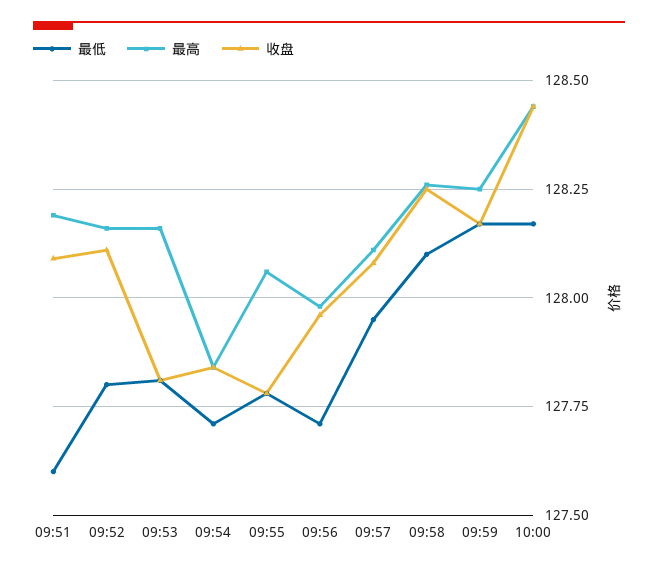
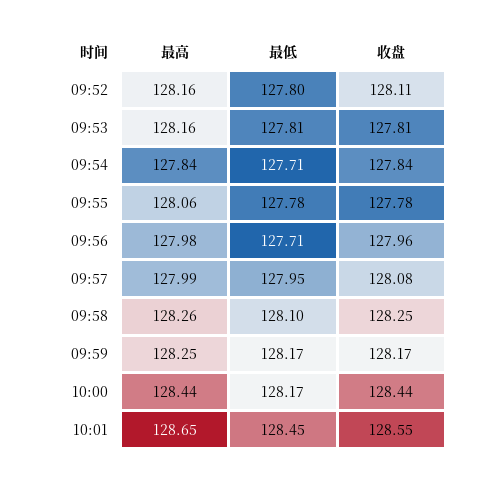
最低, 09:51: 127.6 -> none
最高, 09:51: 128.2 -> none
收盘, 09:51: 128.1 -> none
最高, 09:57: 128.1 -> 127.99
最高, 10:01: none -> 128.65
最低, 10:01: none -> 128.45
收盘, 10:01: none -> 128.55

